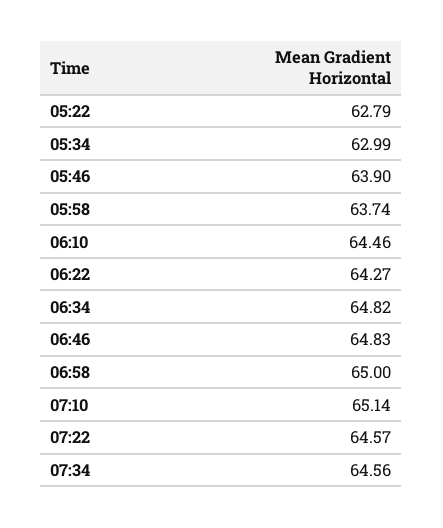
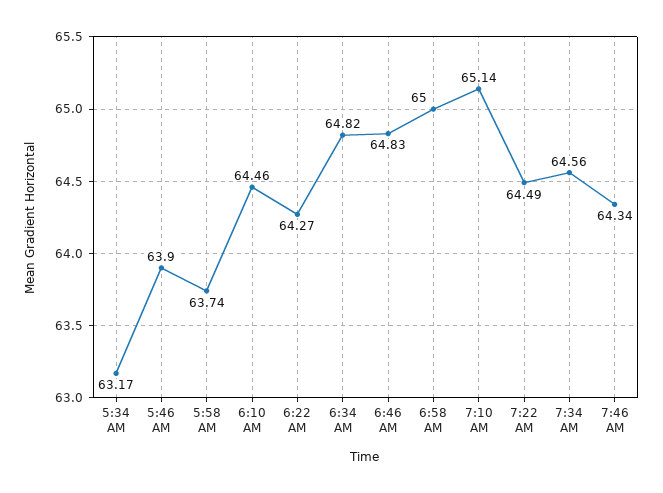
05:22: 62.79 -> none
05:34: 62.99 -> 63.17
07:22: 64.57 -> 64.49
7:46 AM: none -> 64.34

